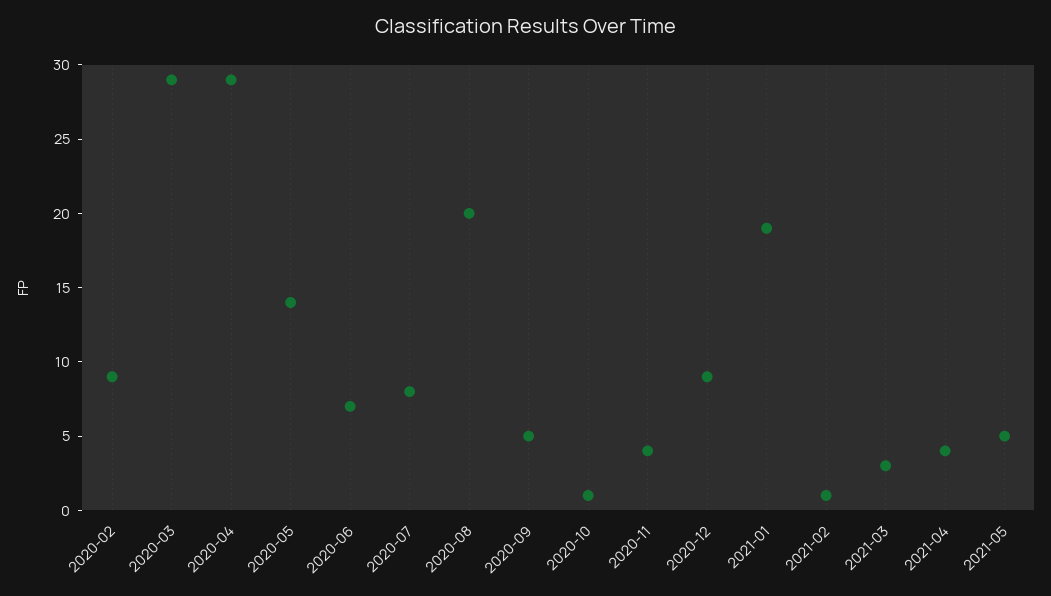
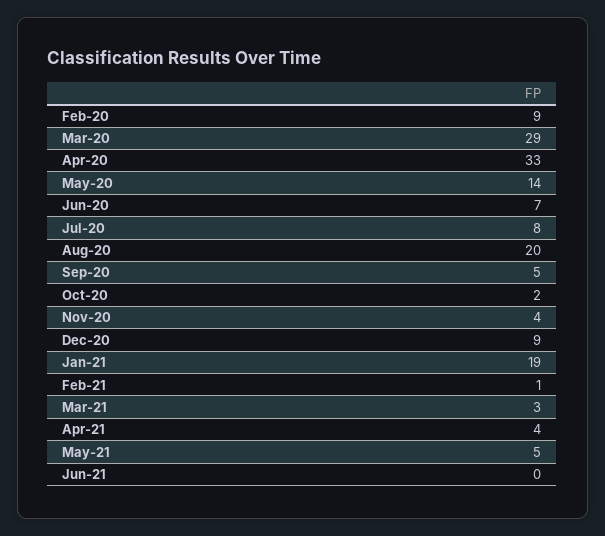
2020-04: 29 -> 33
2020-10: 1 -> 2
Jun-21: none -> 0

